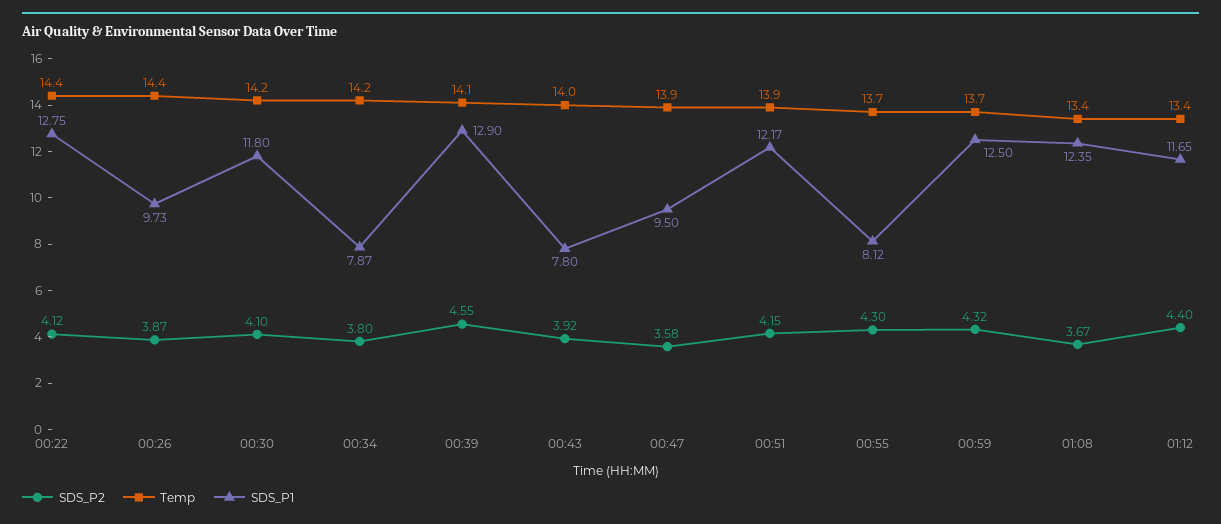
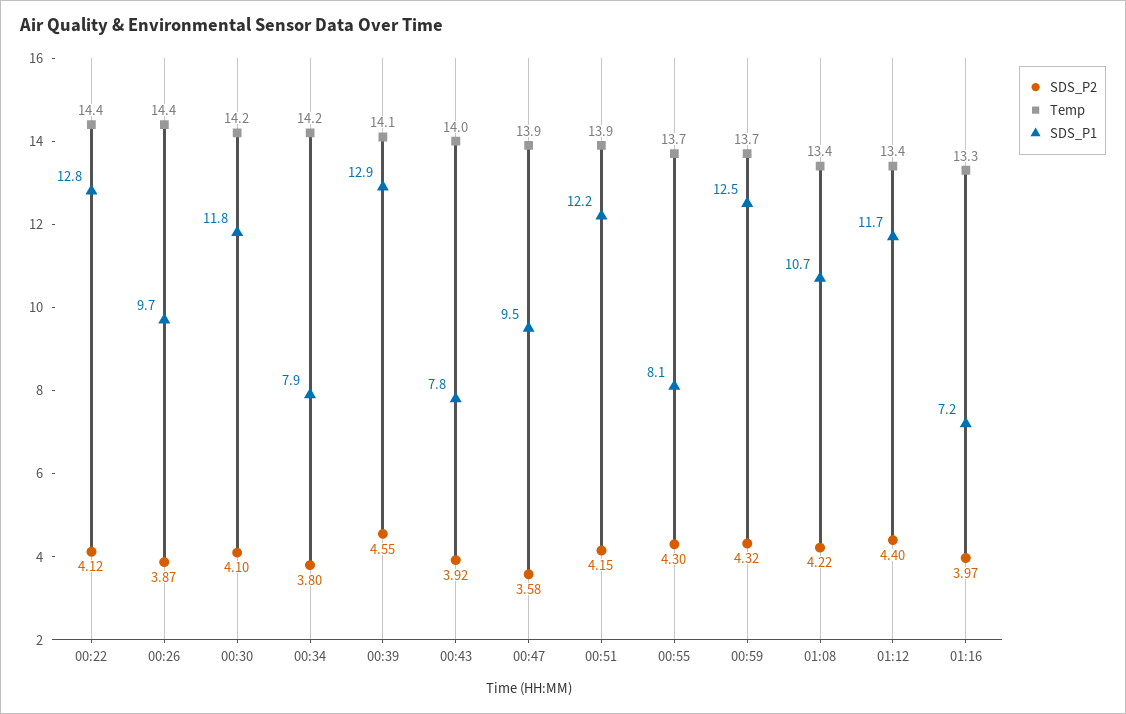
SDS_P2, 01:08: 3.67 -> 4.22
SDS_P1, 01:08: 12.35 -> 10.7
SDS_P2, 01:16: none -> 3.97
Temp, 01:16: none -> 13.3
SDS_P1, 01:16: none -> 7.2

